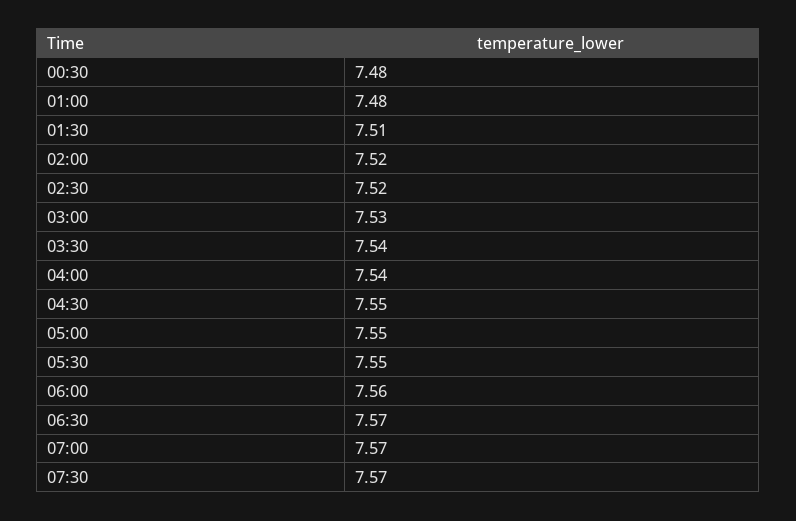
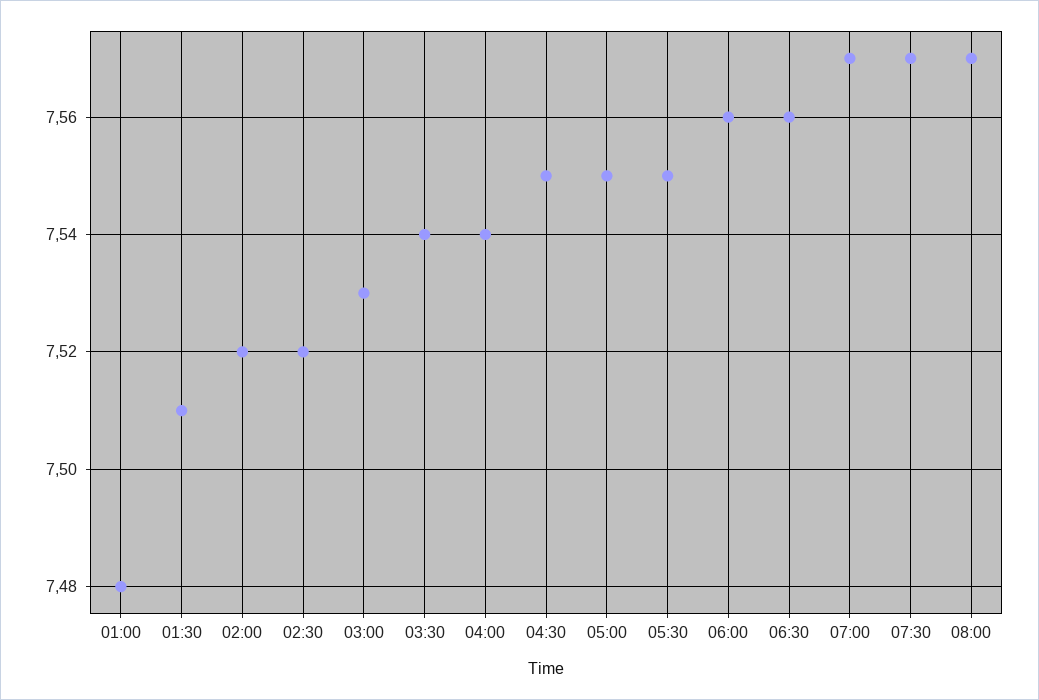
00:30: 7.48 -> none
06:30: 7.57 -> 7.56
08:00: none -> 7.57

